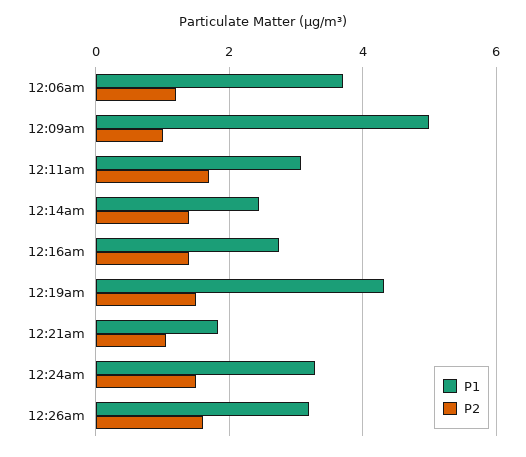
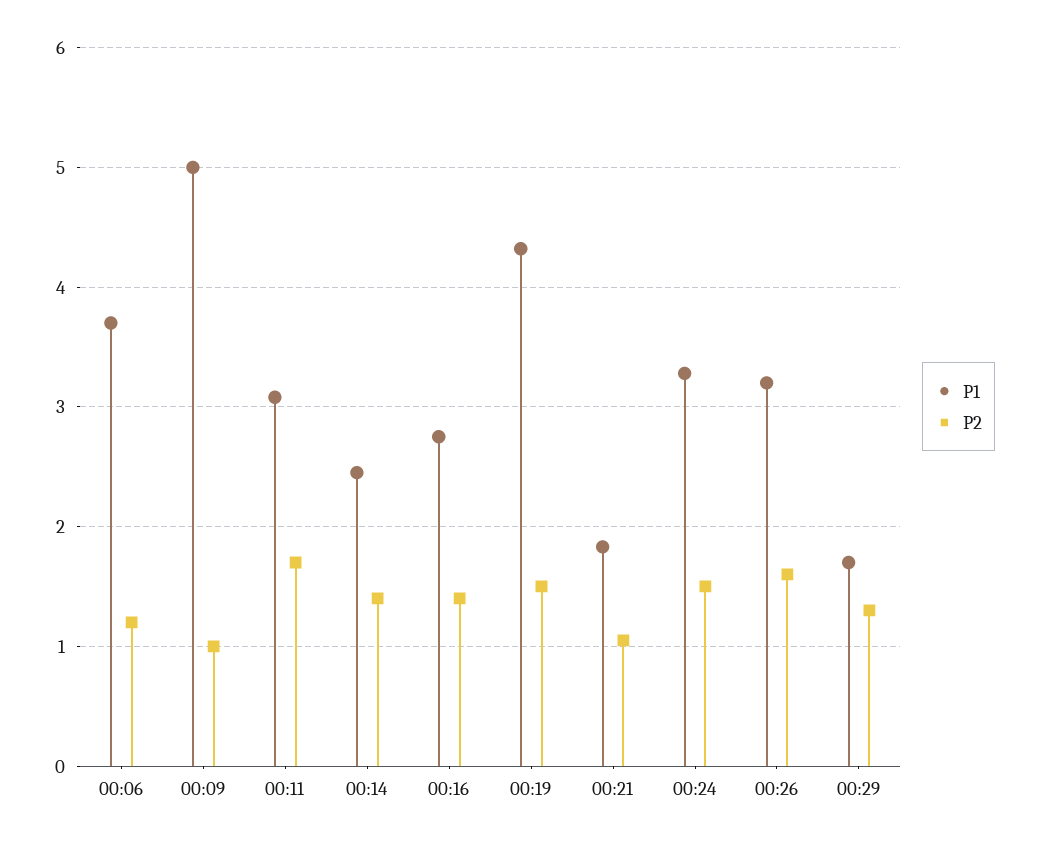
P1, 00:29: none -> 1.7
P2, 00:29: none -> 1.3

